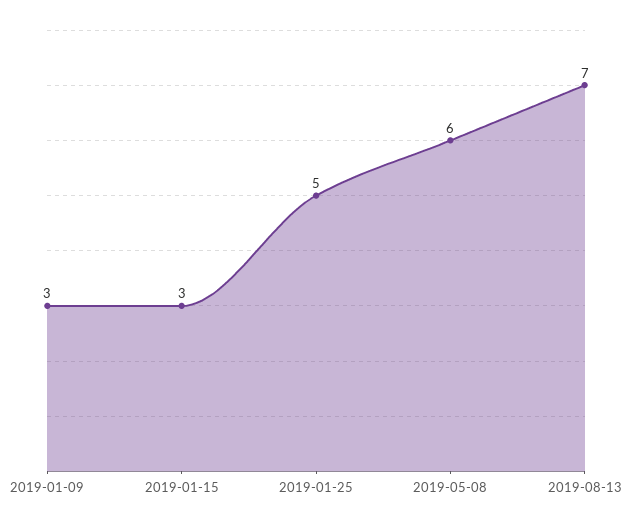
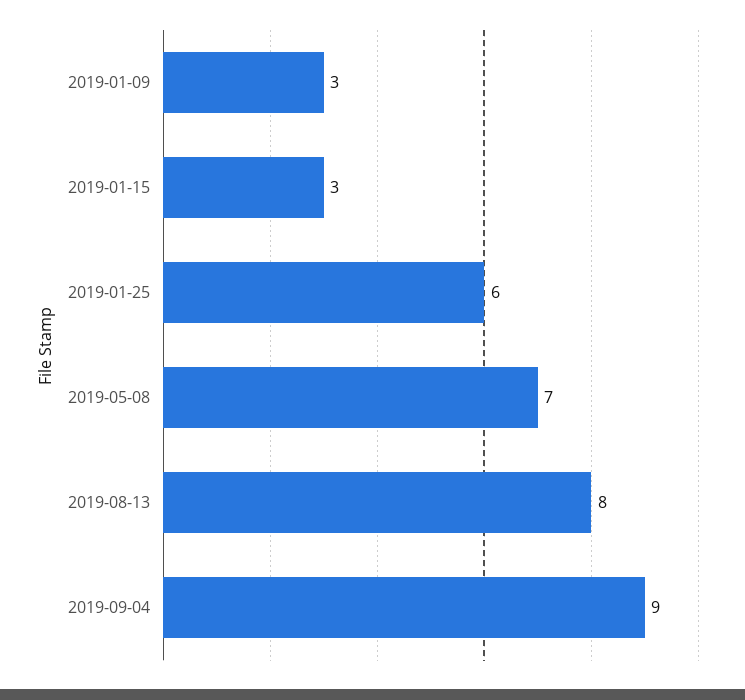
2019-01-25: 5 -> 6
2019-05-08: 6 -> 7
2019-08-13: 7 -> 8
2019-09-04: none -> 9

